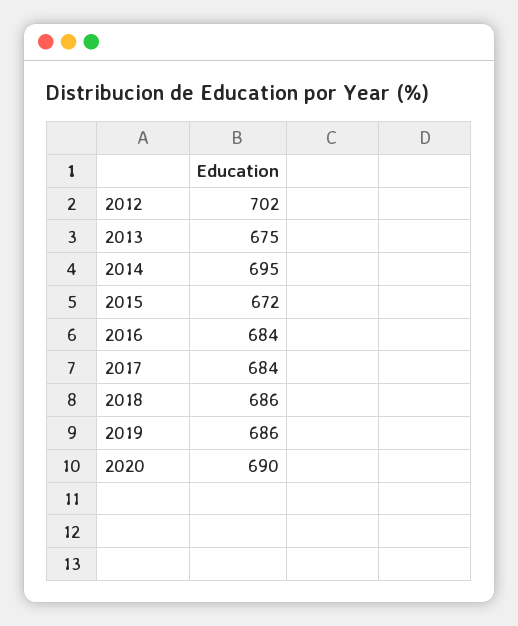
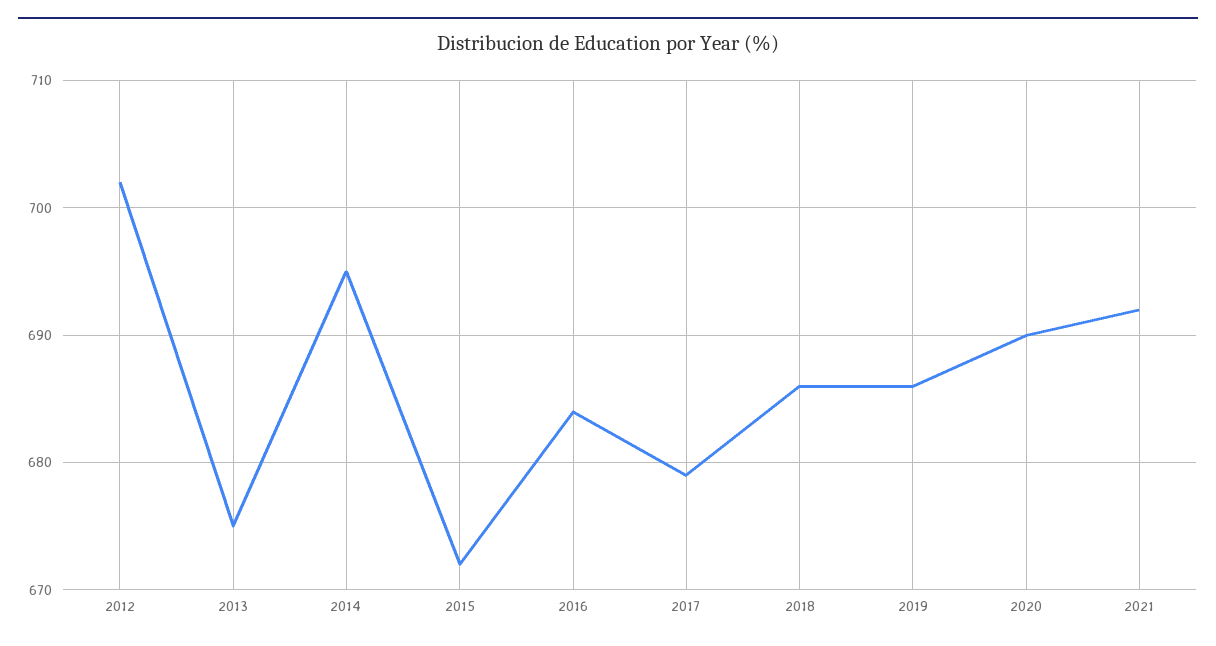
2017: 684 -> 679
2021: none -> 692

